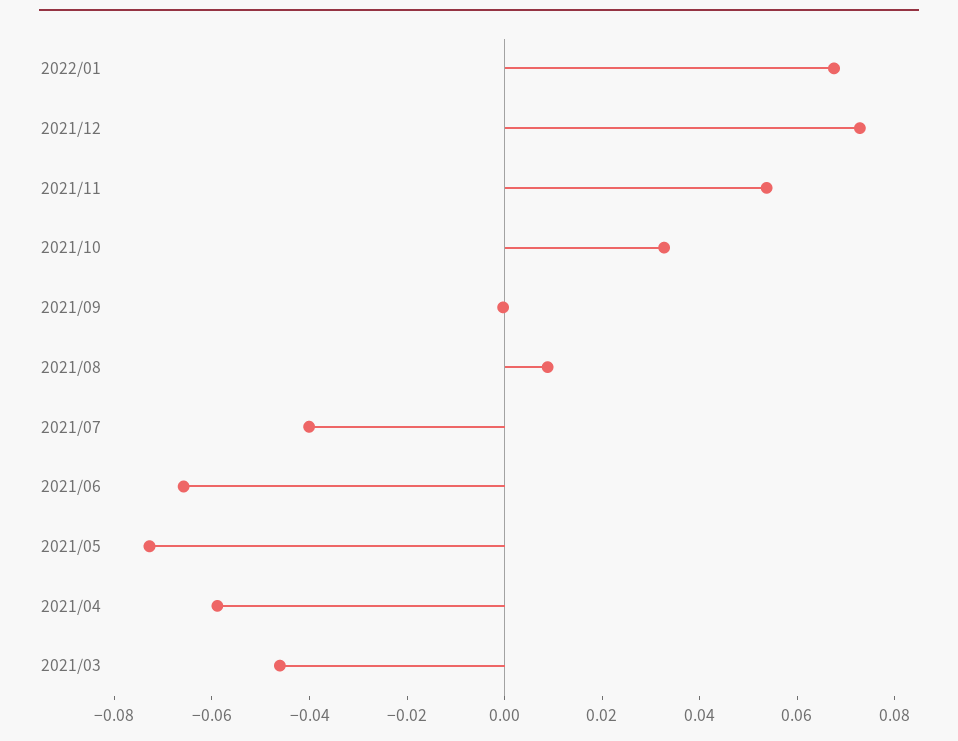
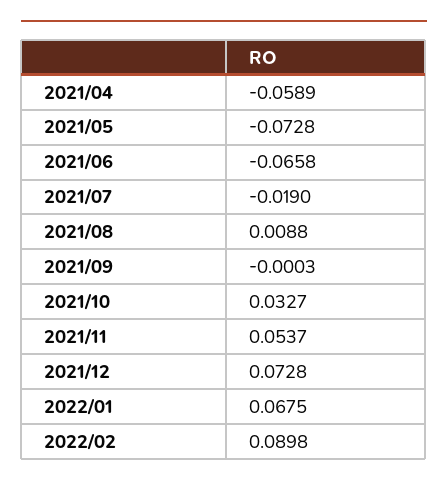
2021/07: -0.04 -> -0.019
2021/03: -0.045 -> none
2022/02: none -> 0.0898

